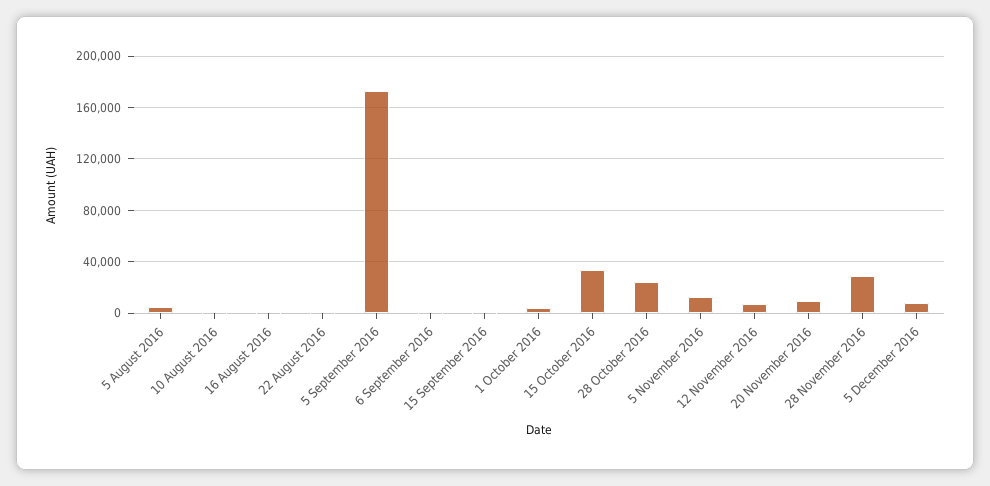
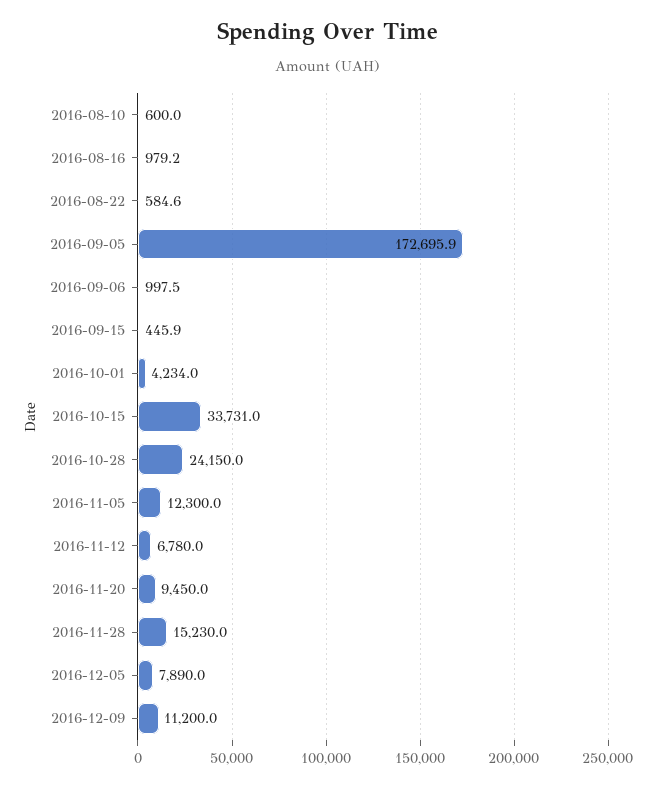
5 August 2016: 5000 -> none
28 November 2016: 30000 -> 15230
2016-12-09: none -> 11200

